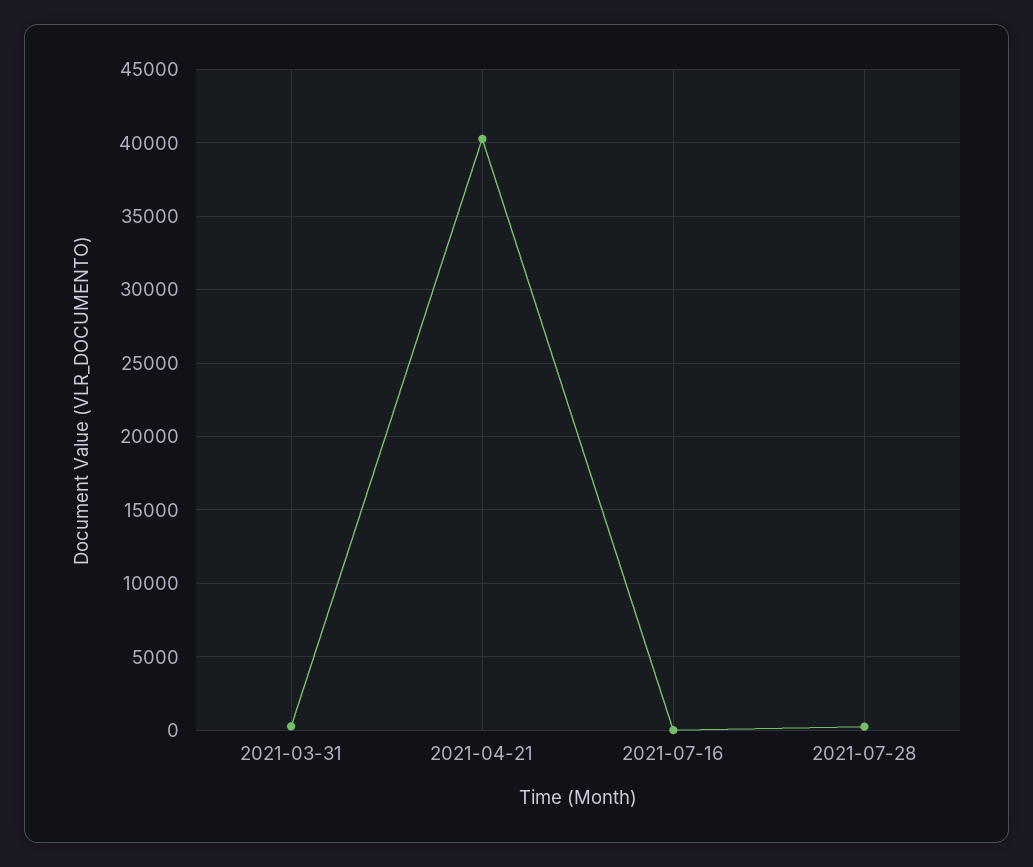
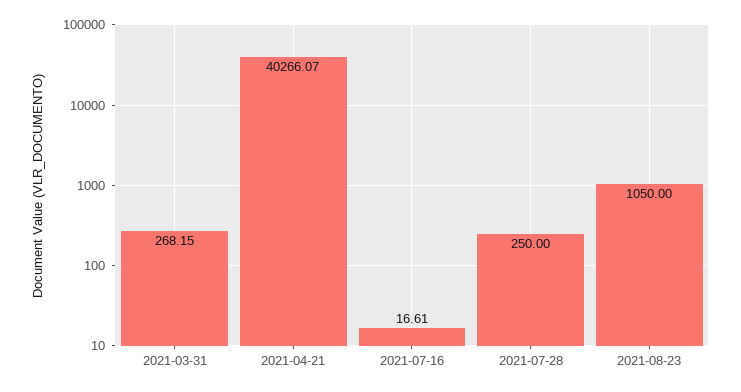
2021-08-23: none -> 1050

